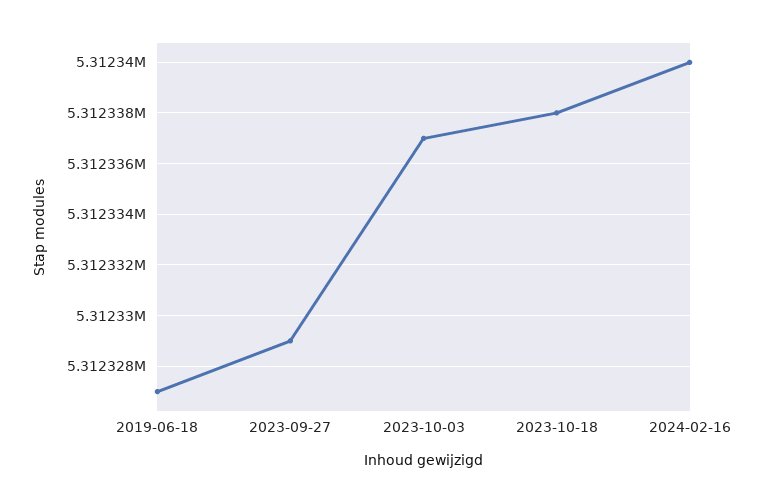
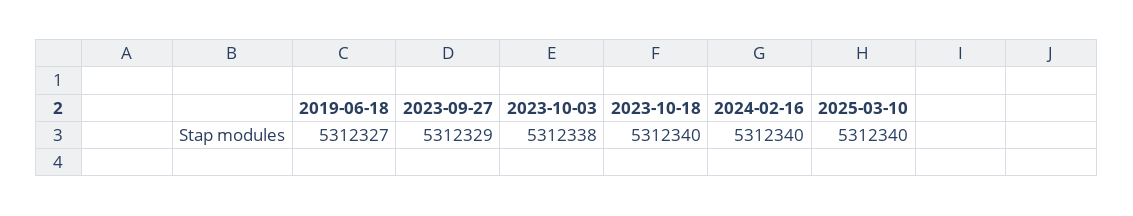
2023-10-03: 5312337 -> 5312338
2023-10-18: 5312338 -> 5312340
2025-03-10: none -> 5312340

